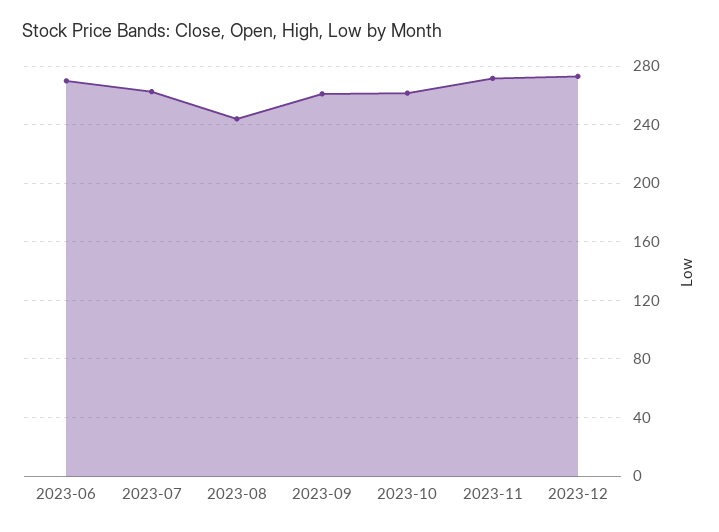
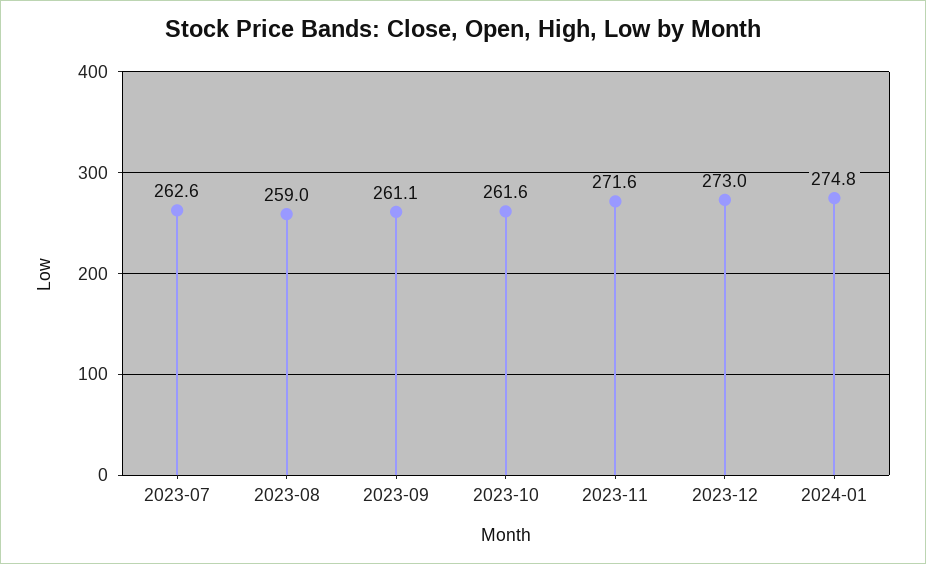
2023-06: 270 -> none
2023-08: 245 -> 259
2024-01: none -> 274.8

